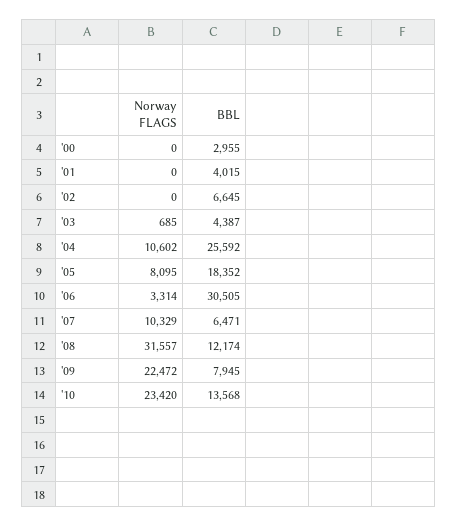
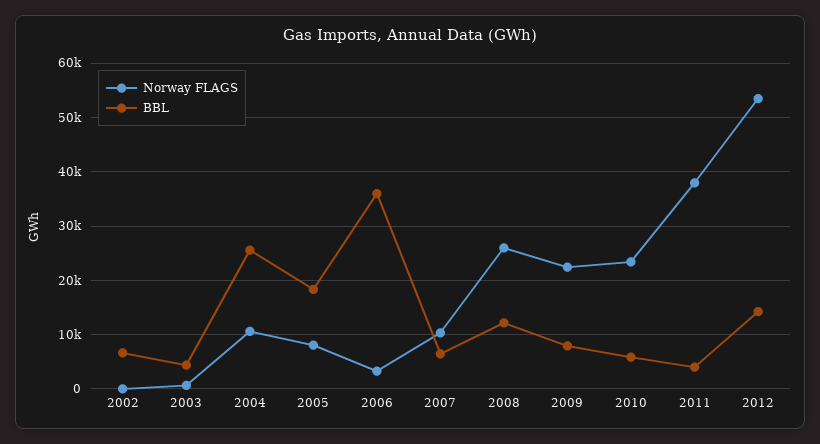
Norway FLAGS, '00: 0 -> none
BBL, '00: 2955 -> none
Norway FLAGS, '01: 0 -> none
BBL, '01: 4015 -> none
BBL, '06: 30505 -> 36000
Norway FLAGS, '08: 31557 -> 26000
BBL, '10: 13568 -> 6000
Norway FLAGS, 2011: none -> 38000
BBL, 2011: none -> 4000
Norway FLAGS, 2012: none -> 54000
BBL, 2012: none -> 14000

